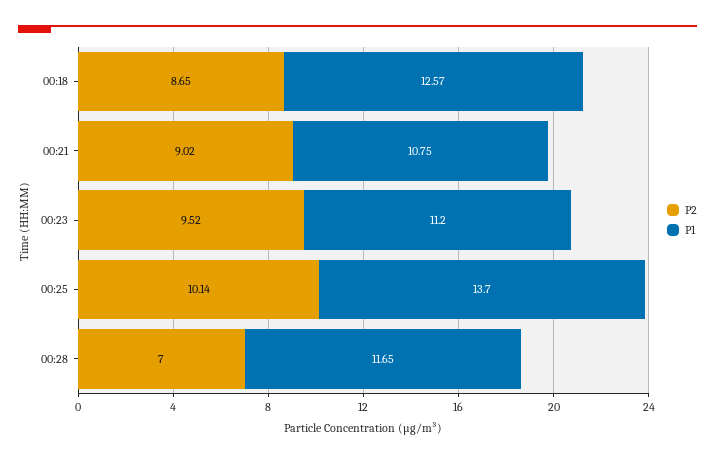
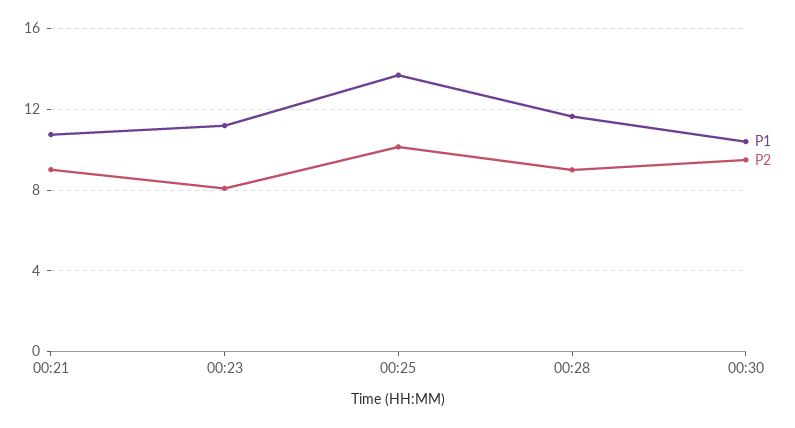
P2, 00:18: 8.65 -> none
P1, 00:18: 12.57 -> none
P2, 00:23: 9.52 -> 8
P2, 00:28: 7 -> 9
P1, 00:30: none -> 10.5
P2, 00:30: none -> 9.5

